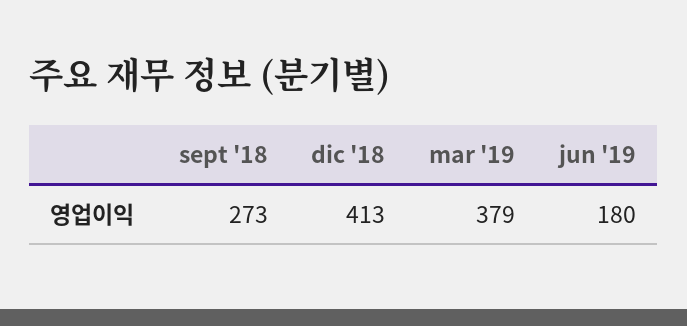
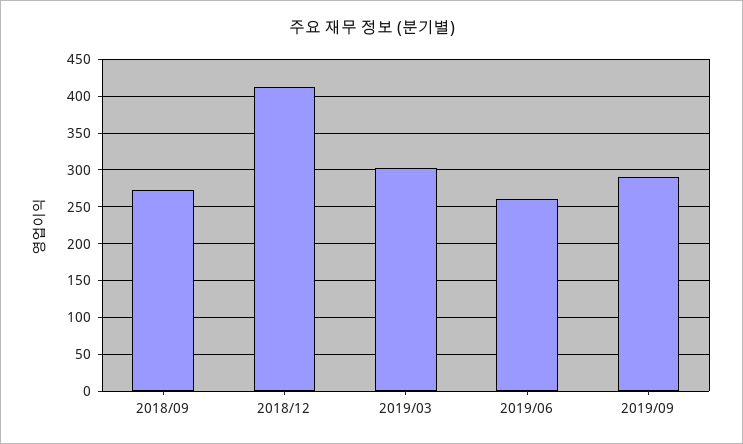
mar '19: 379 -> 300
jun '19: 180 -> 260
2019/09: none -> 290

